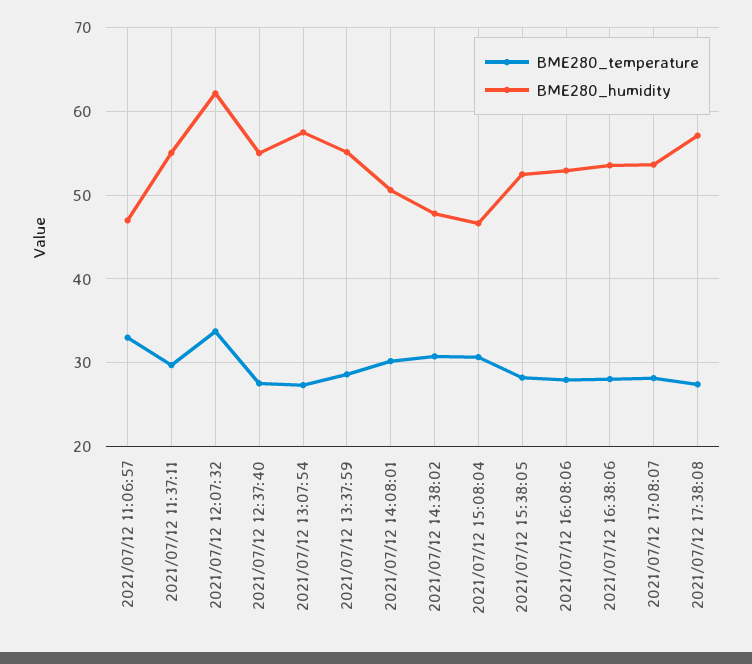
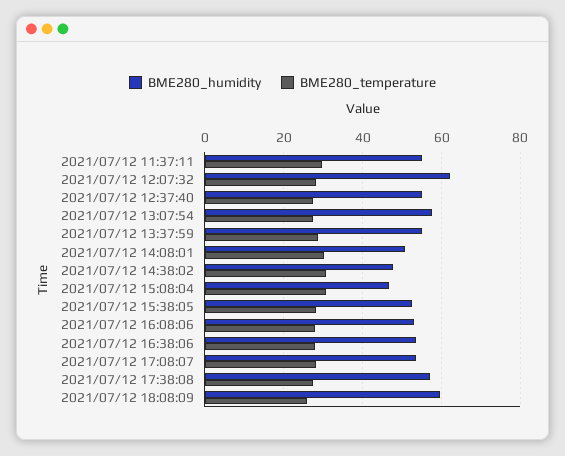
BME280_temperature, 2021/07/12 11:06:57: 33 -> none
BME280_humidity, 2021/07/12 11:06:57: 47 -> none
BME280_temperature, 2021/07/12 12:07:32: 34 -> 28
BME280_humidity, 2021/07/12 18:08:09: none -> 60
BME280_temperature, 2021/07/12 18:08:09: none -> 26

